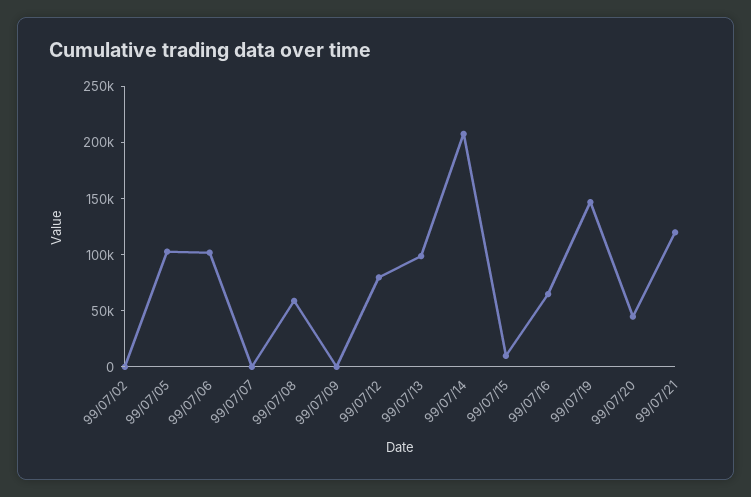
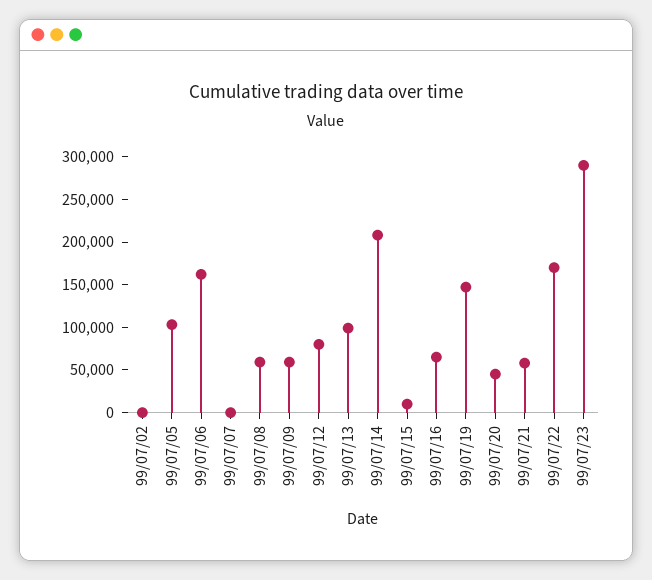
99/07/06: 100000 -> 160000
99/07/09: 0 -> 60000
99/07/21: 120000 -> 60000
99/07/22: none -> 170000
99/07/23: none -> 290000

